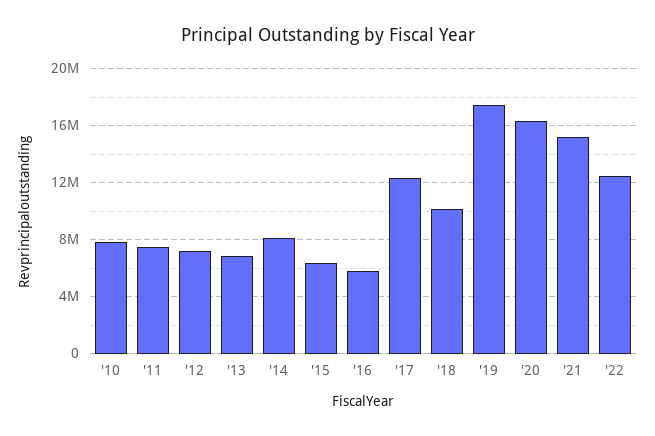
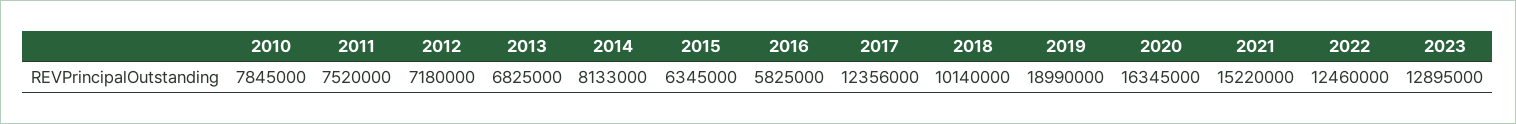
'19: 17500000 -> 18990000
2023: none -> 12895000

